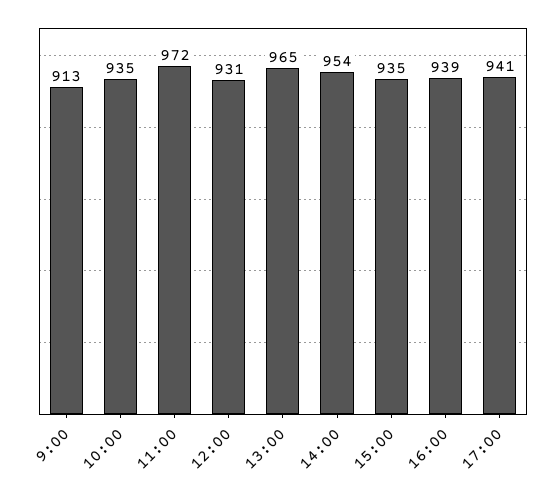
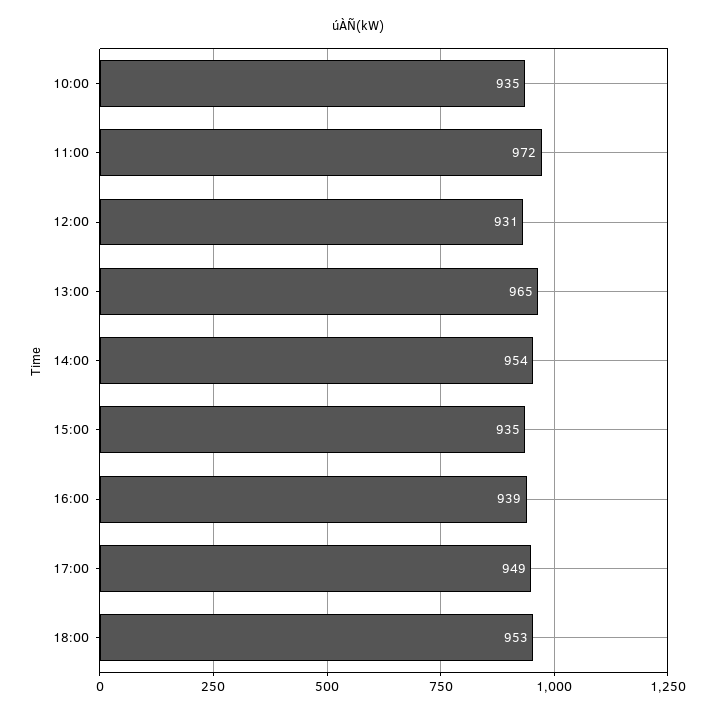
9:00: 913 -> none
17:00: 941 -> 949
18:00: none -> 953

